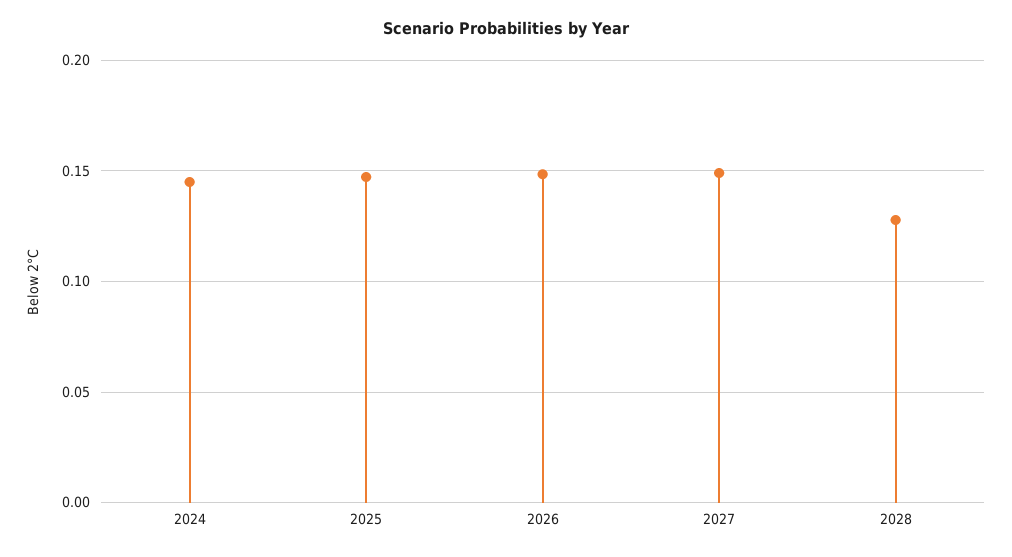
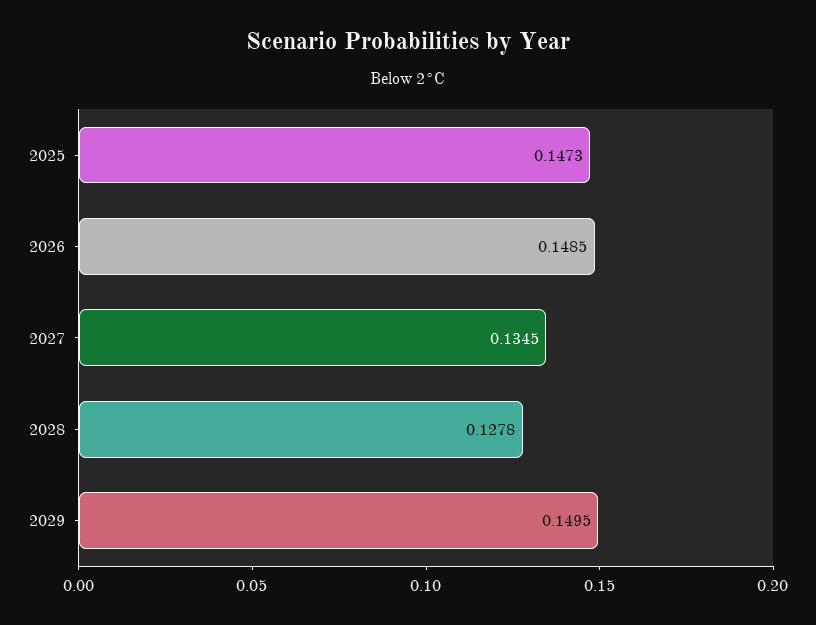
2024: 0.145 -> none
2027: 0.15 -> 0.1345
2029: none -> 0.1495

